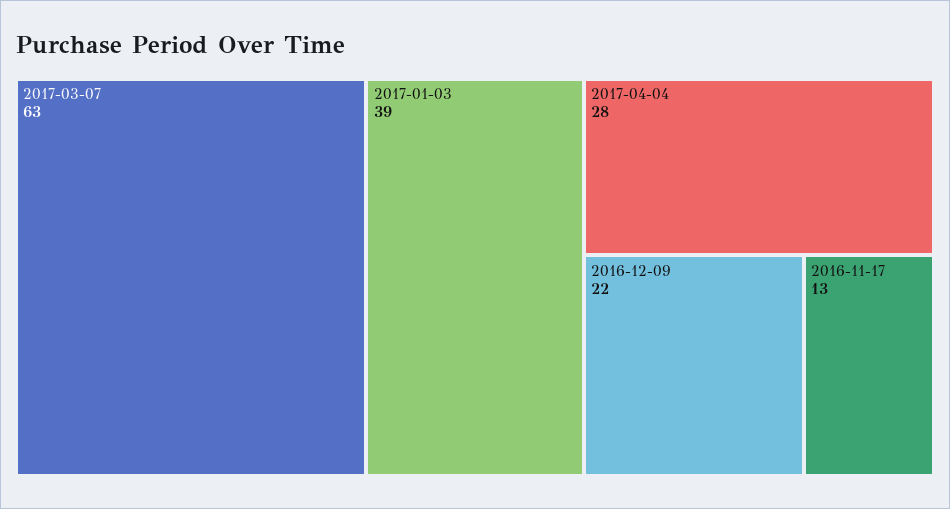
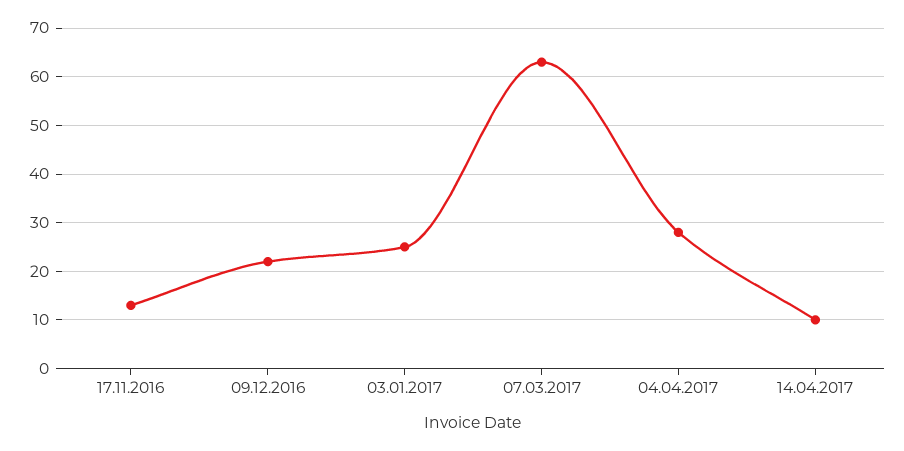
2017-01-03: 39 -> 25
14.04.2017: none -> 10

